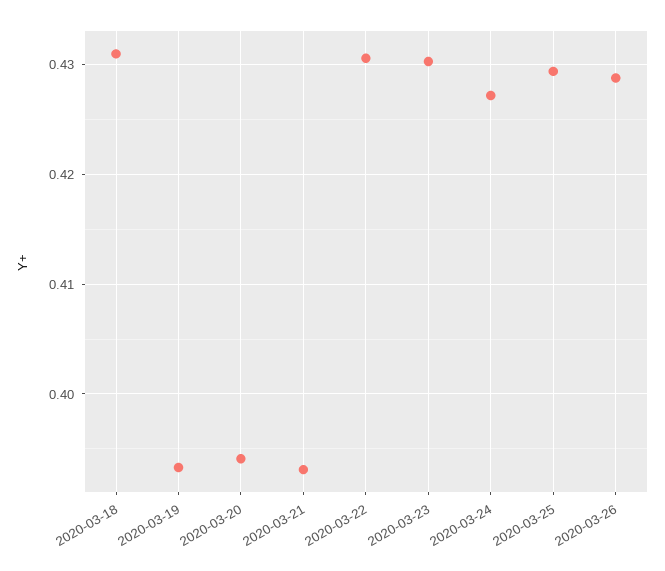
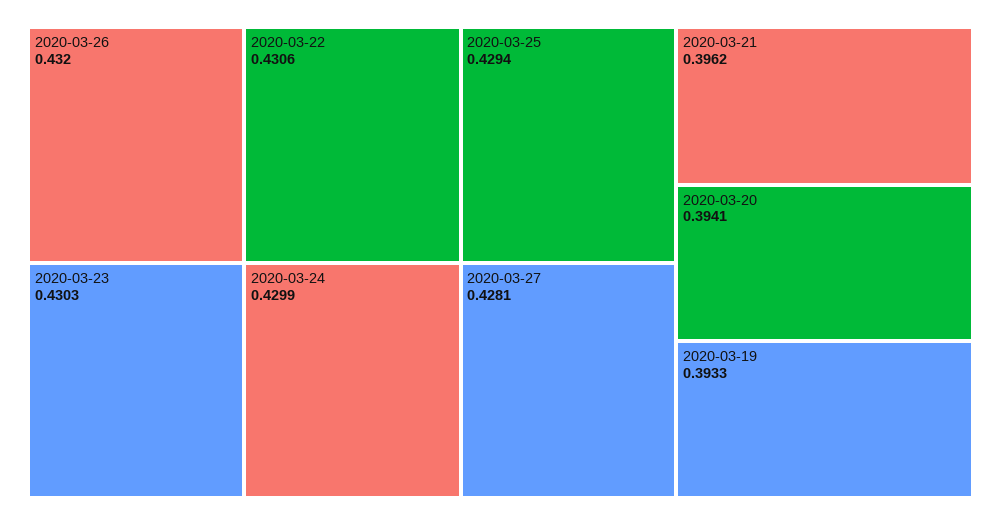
2020-03-18: 0.431 -> none
2020-03-21: 0.393 -> 0.3962
2020-03-24: 0.427 -> 0.4299
2020-03-26: 0.429 -> 0.432
2020-03-27: none -> 0.4281

